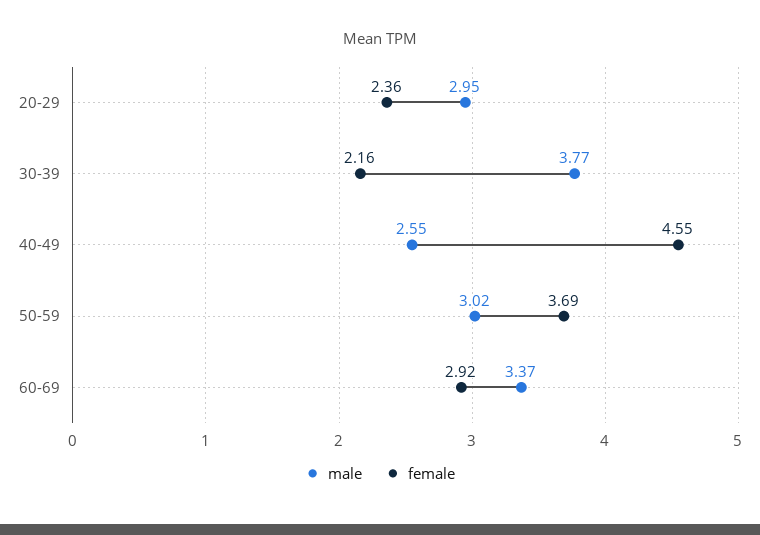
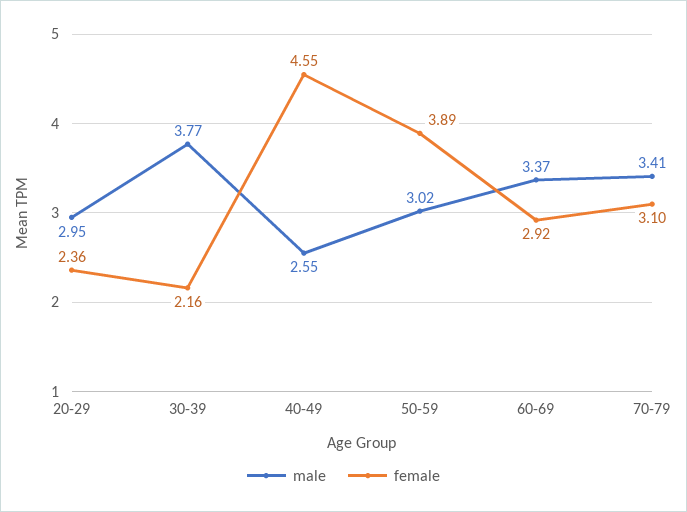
female, 50-59: 3.69 -> 3.89
male, 70-79: none -> 3.41
female, 70-79: none -> 3.1

